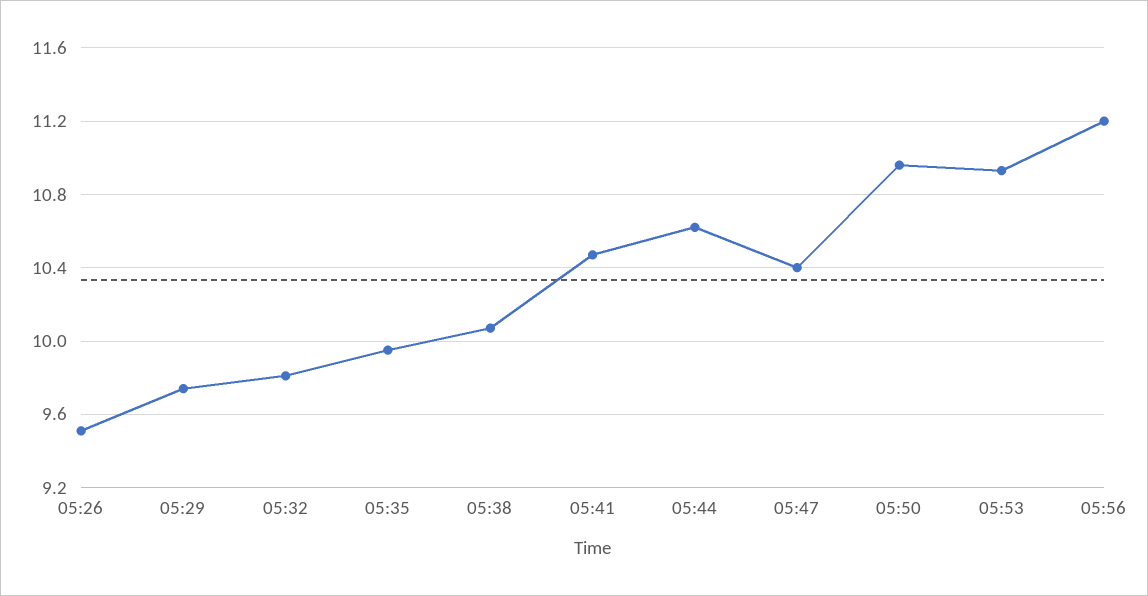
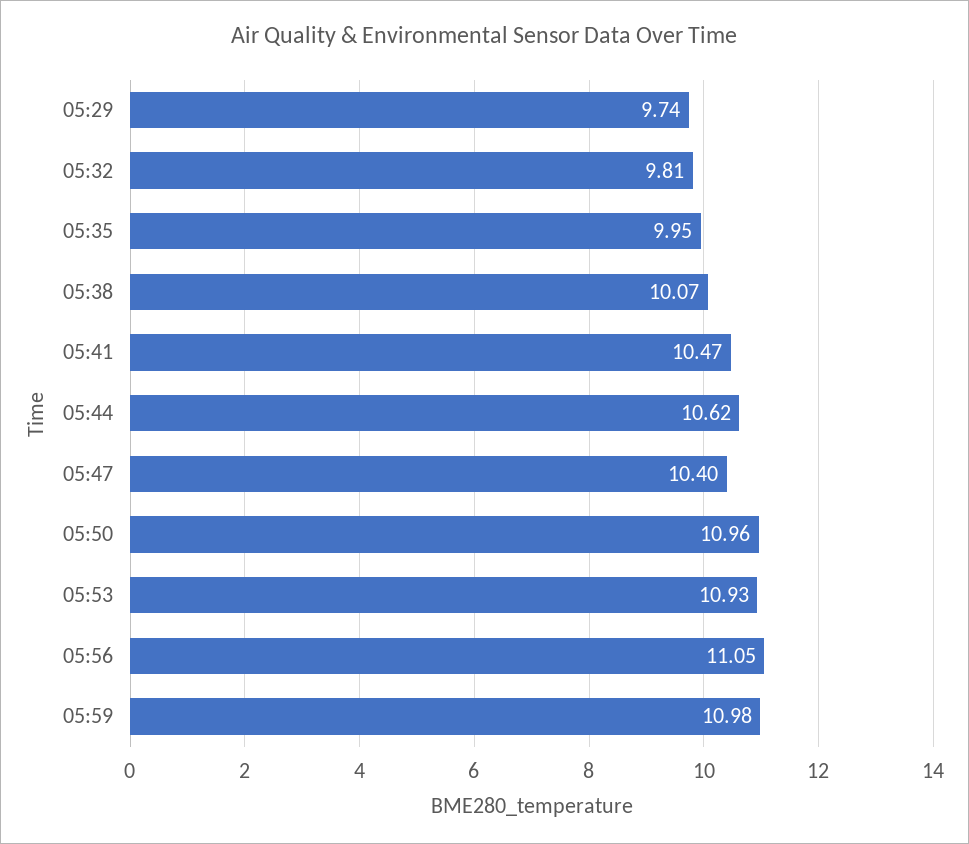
05:26: 9.5 -> none
05:56: 11.2 -> 11.05
05:59: none -> 10.98

